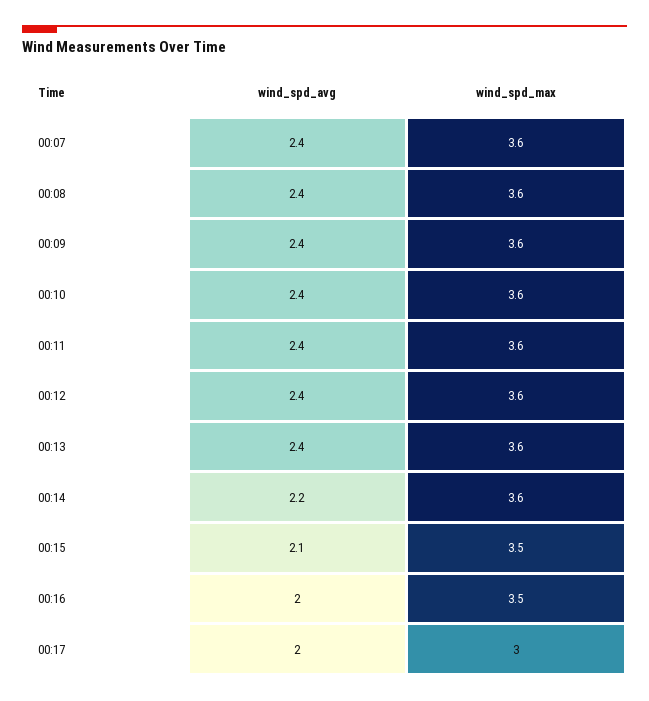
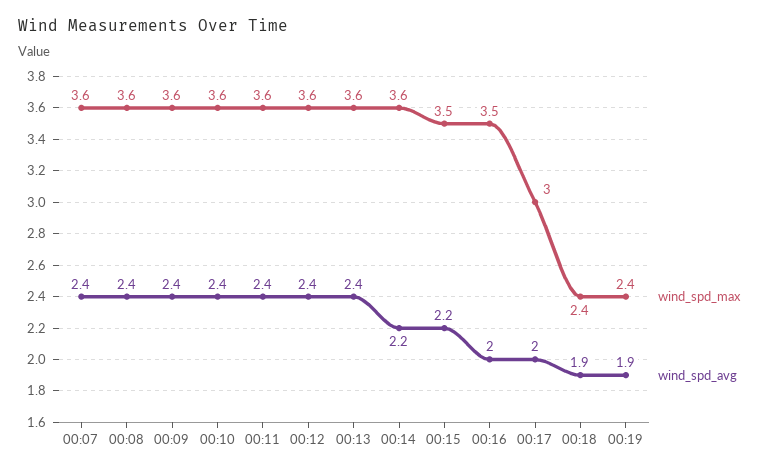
wind_spd_avg, 00:15: 2.1 -> 2.2
wind_spd_max, 00:18: none -> 2.4
wind_spd_avg, 00:18: none -> 1.9
wind_spd_max, 00:19: none -> 2.4
wind_spd_avg, 00:19: none -> 1.9

